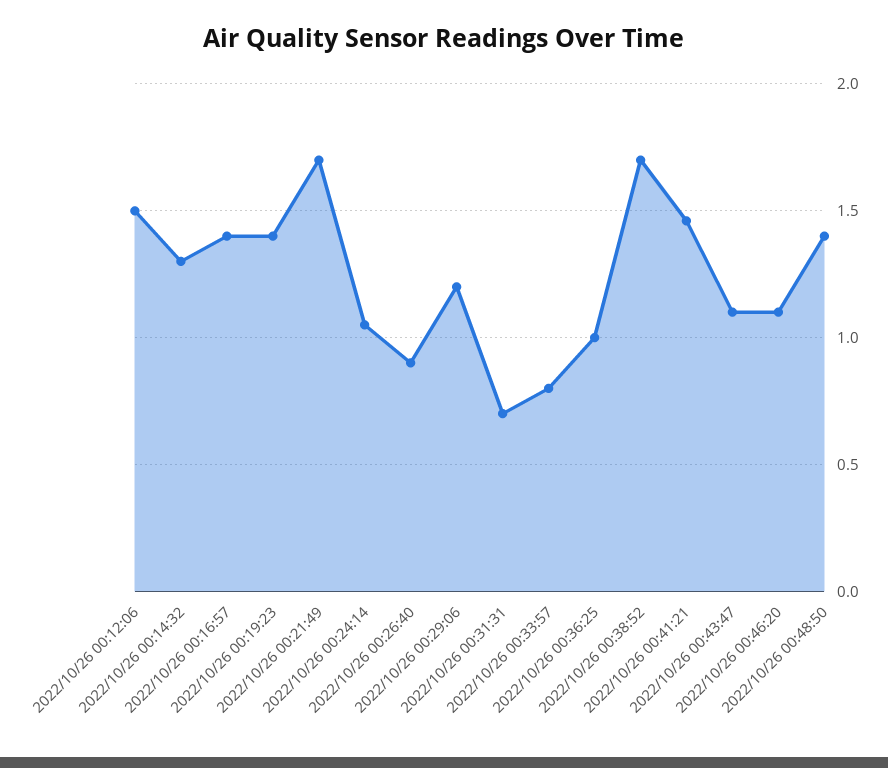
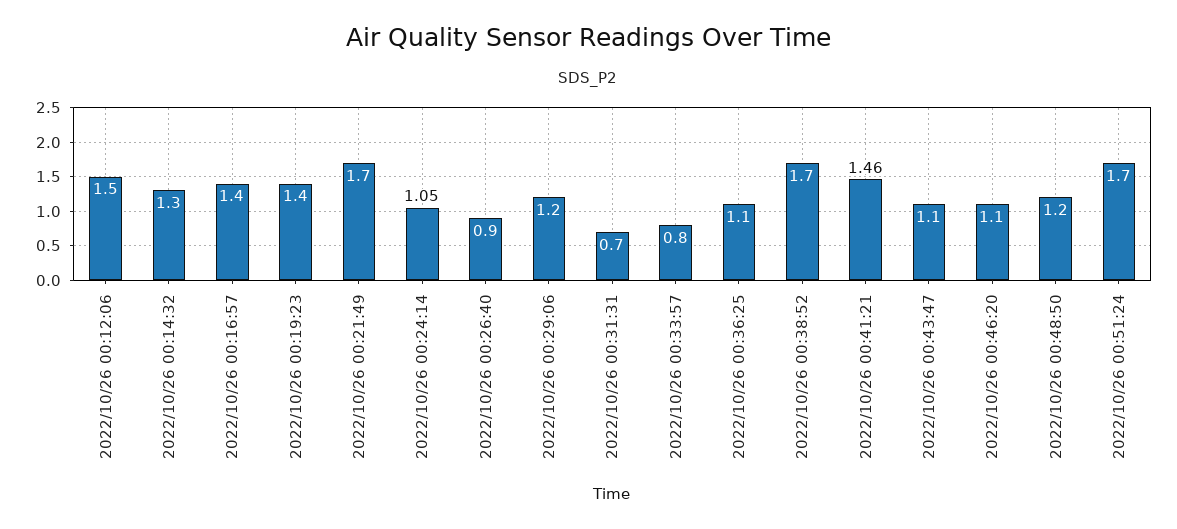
2022/10/26 00:36:25: 1 -> 1.1
2022/10/26 00:48:50: 1.4 -> 1.2
2022/10/26 00:51:24: none -> 1.7

